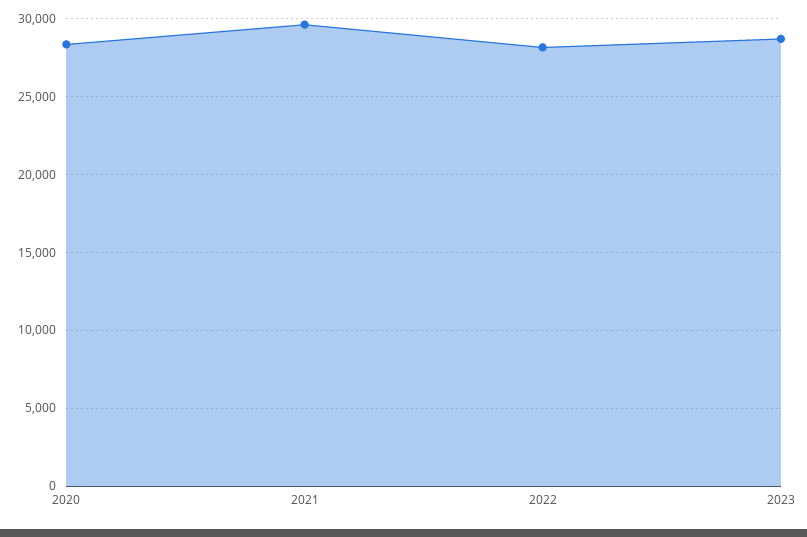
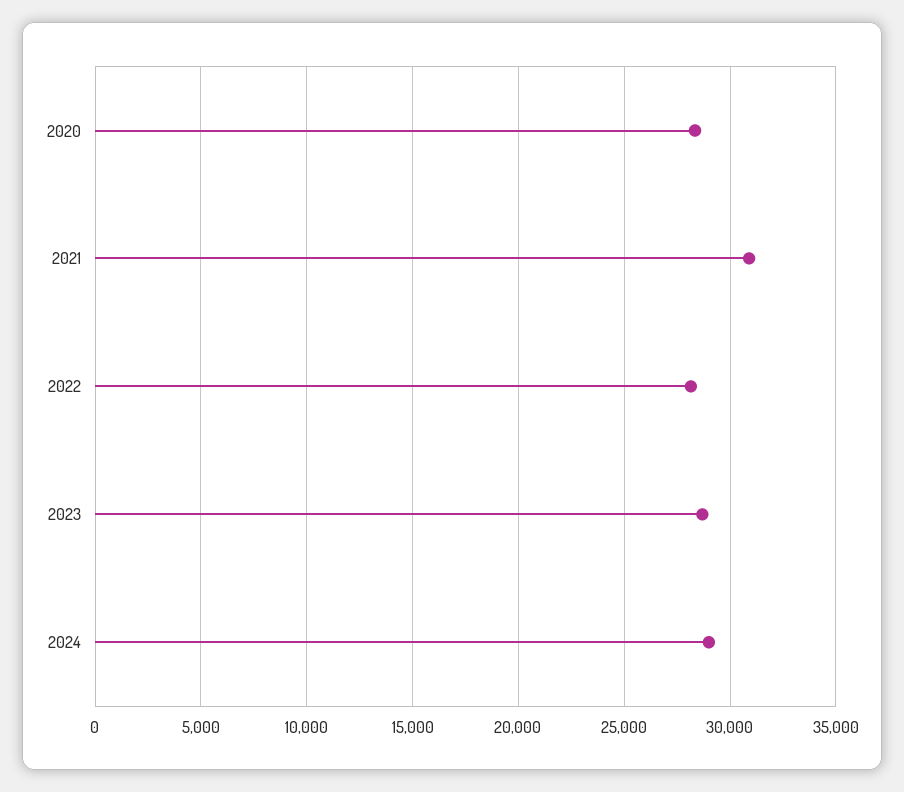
2021: 29500 -> 31000
2024: none -> 29000

